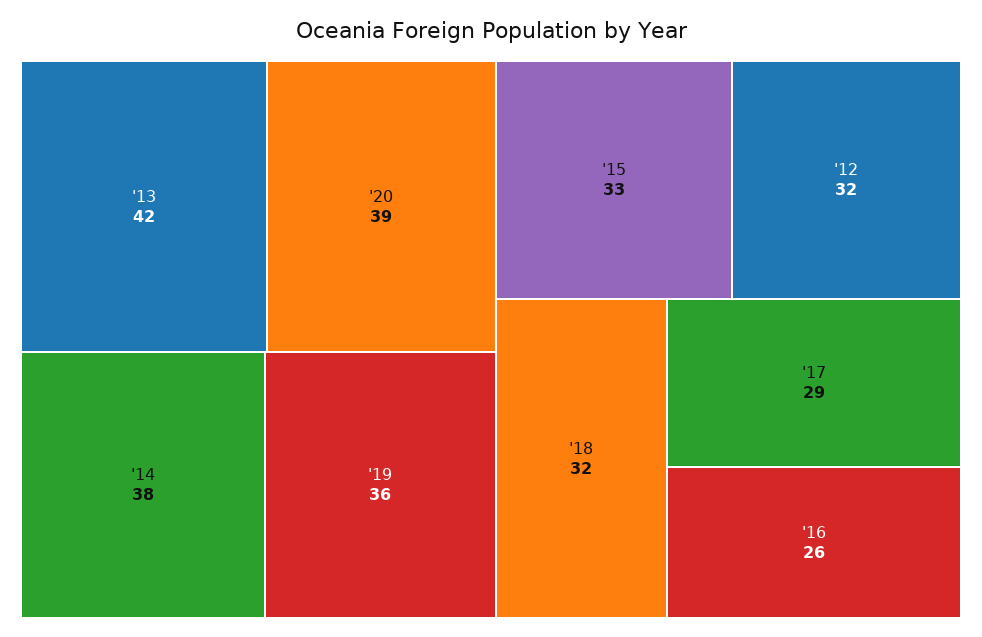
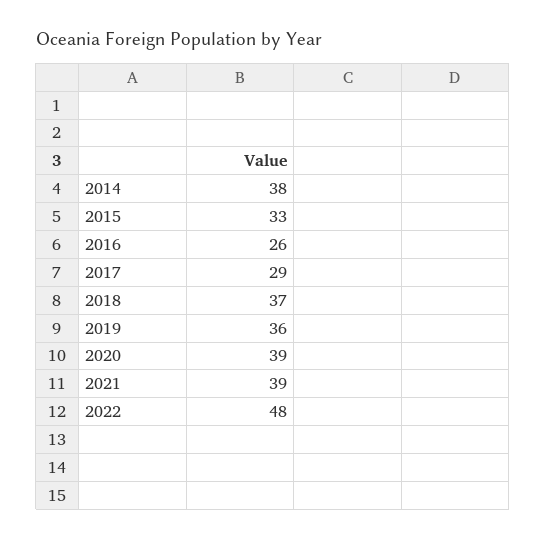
'13: 42 -> none
'12: 32 -> none
'18: 32 -> 37
2021: none -> 39
2022: none -> 48

